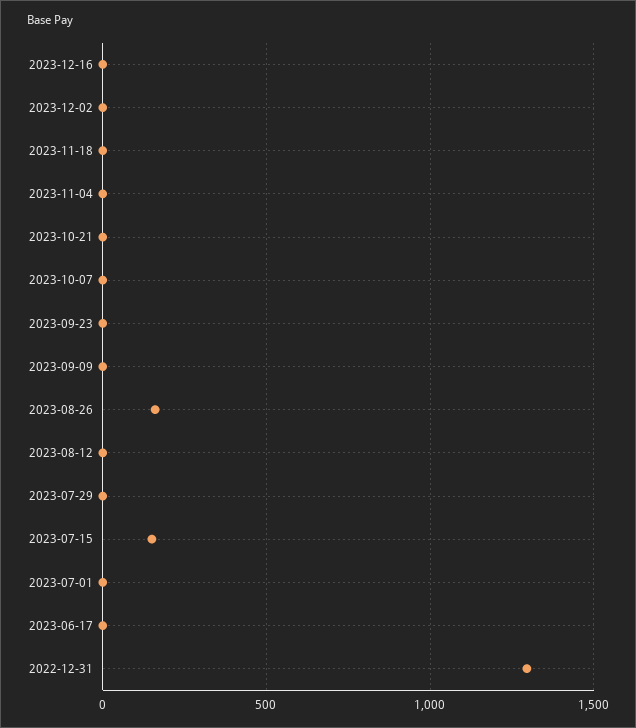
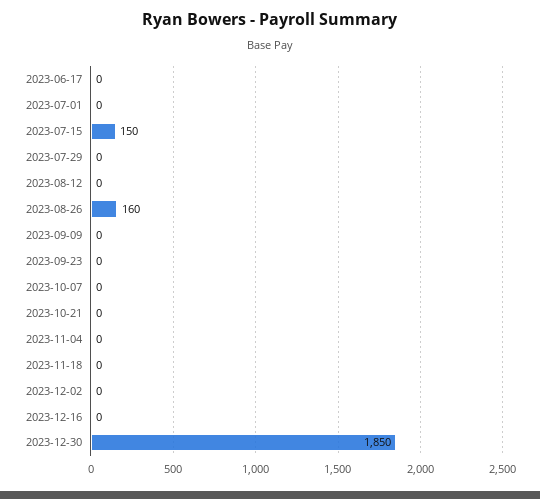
2022-12-31: 1300 -> none
2023-12-30: none -> 1850

